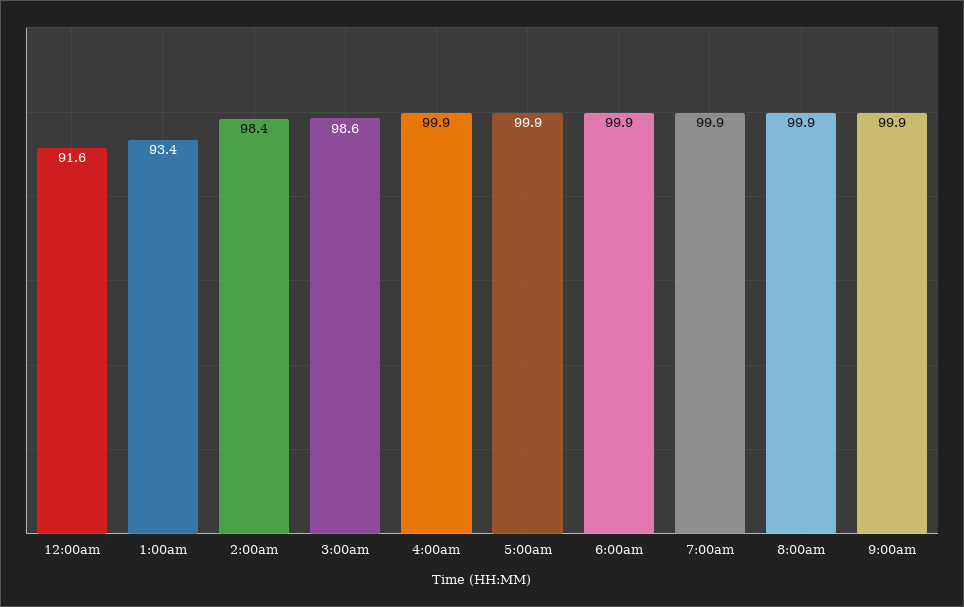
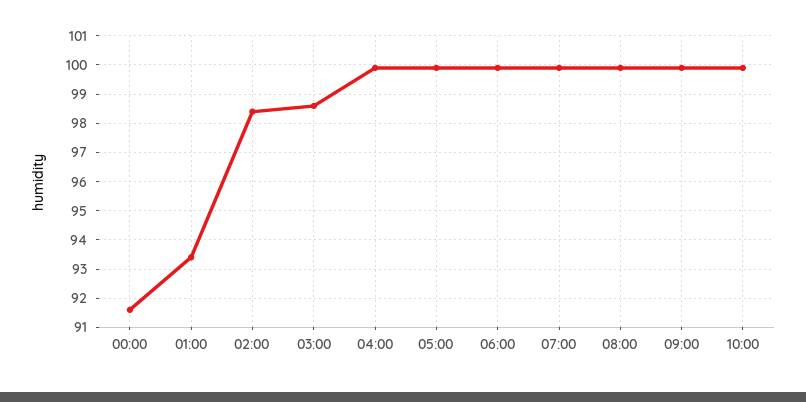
10:00: none -> 100

